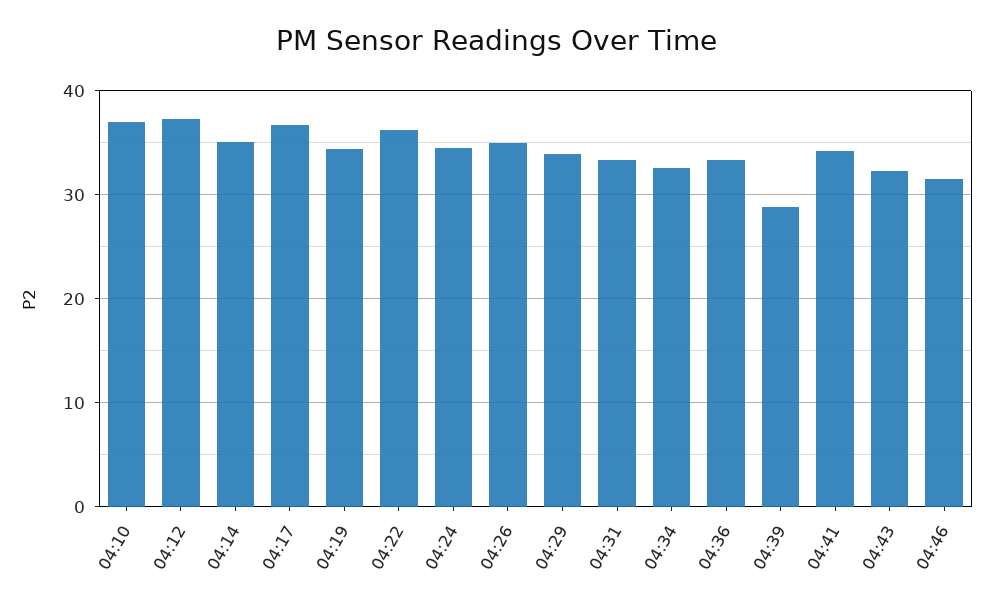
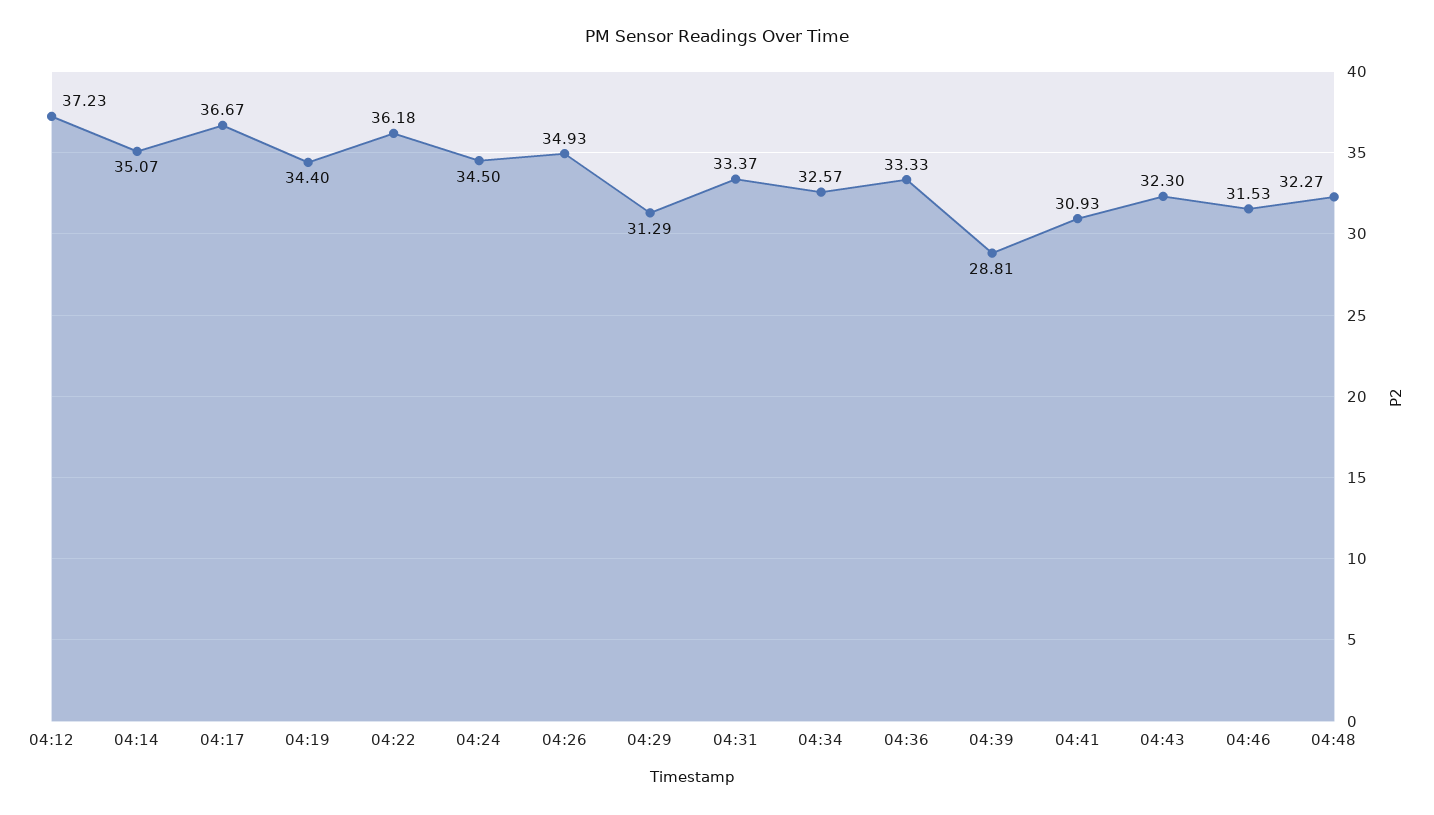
04:10: 37 -> none
04:29: 34 -> 31.29
04:41: 34 -> 30.93
04:48: none -> 32.27

